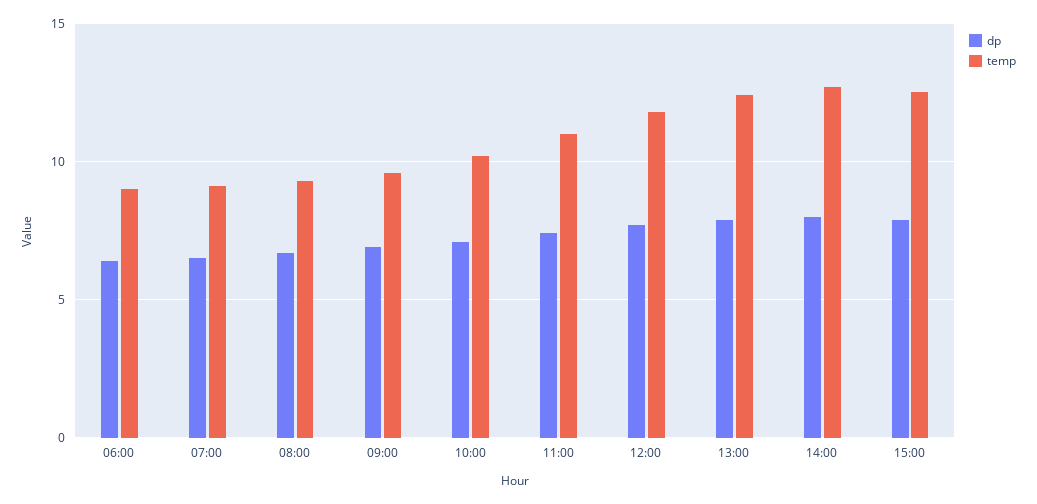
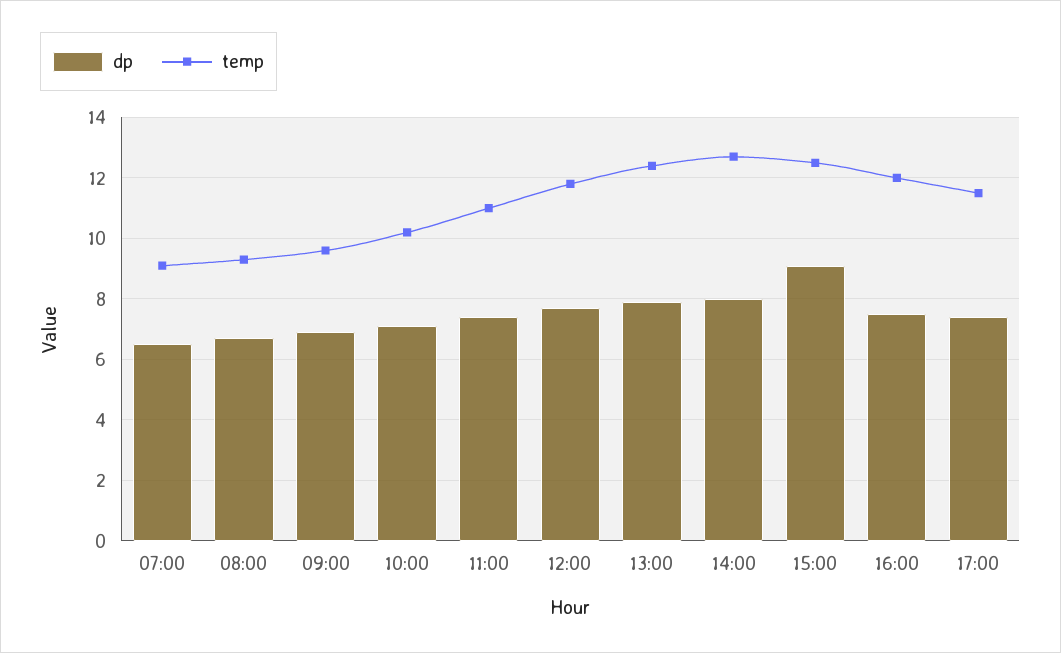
dp, 06:00: 6.5 -> none
temp, 06:00: 9 -> none
dp, 15:00: 8 -> 9
dp, 16:00: none -> 7.5
temp, 16:00: none -> 12
dp, 17:00: none -> 7.5
temp, 17:00: none -> 11.5

